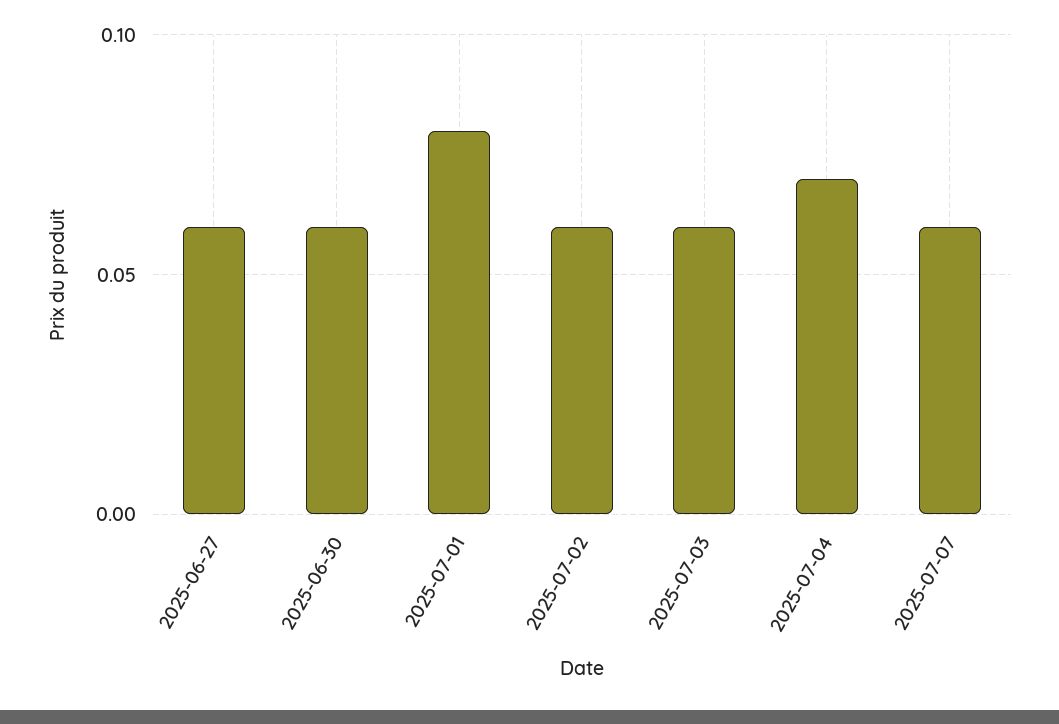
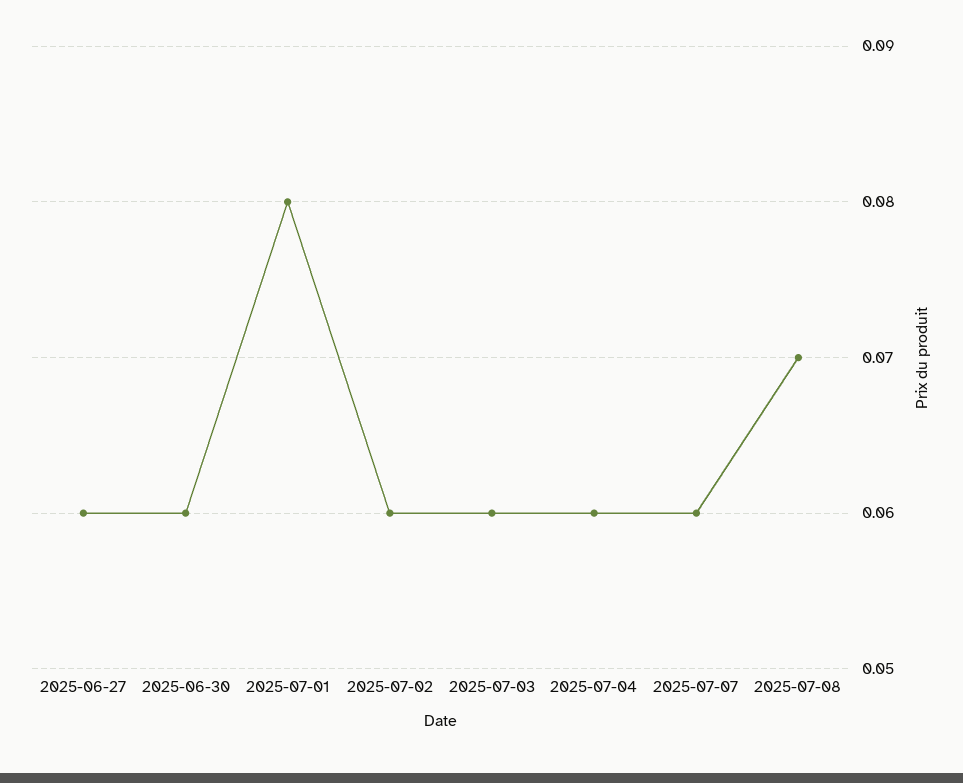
2025-07-04: 0.07 -> 0.06
2025-07-08: none -> 0.07

